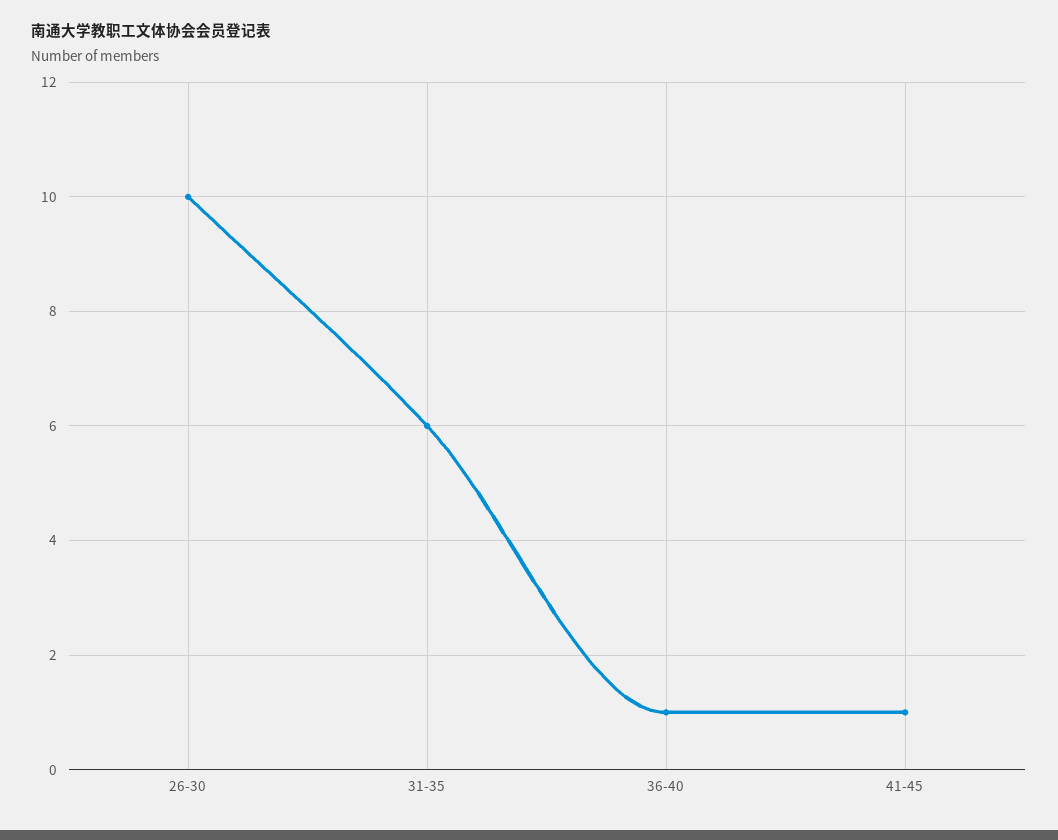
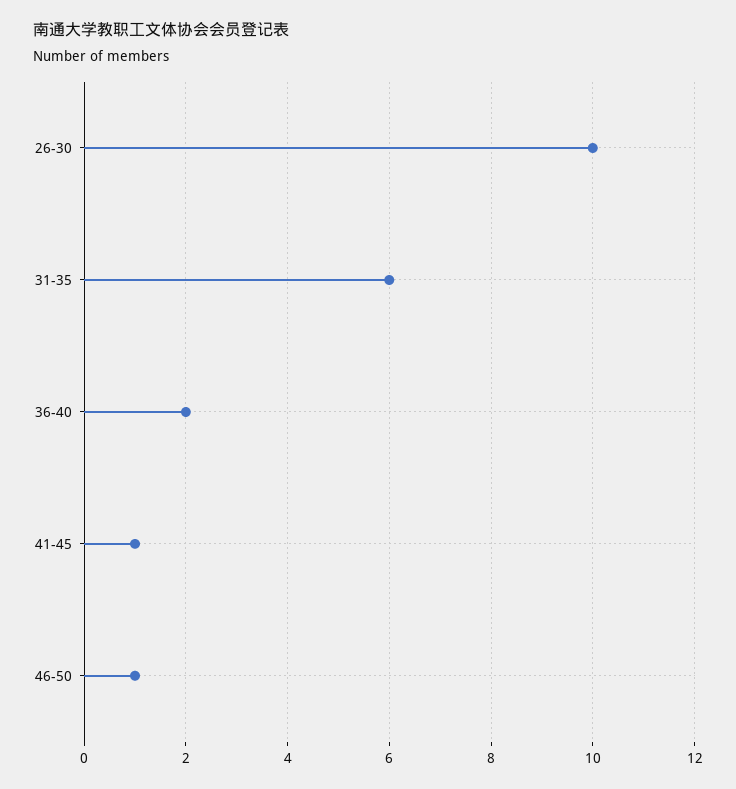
36-40: 1 -> 2
46-50: none -> 1

